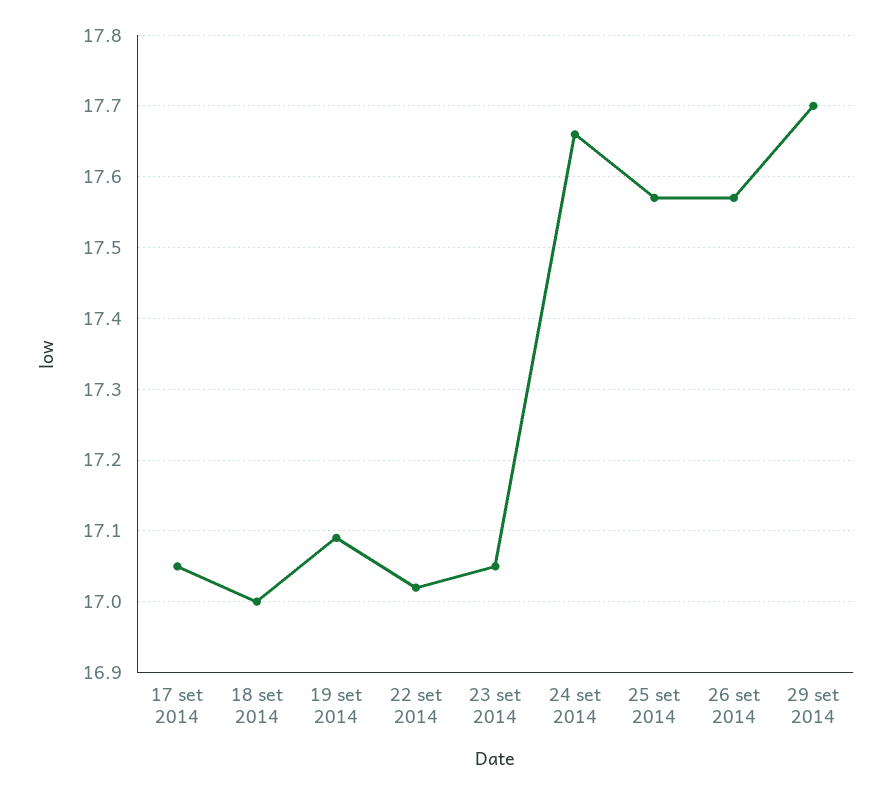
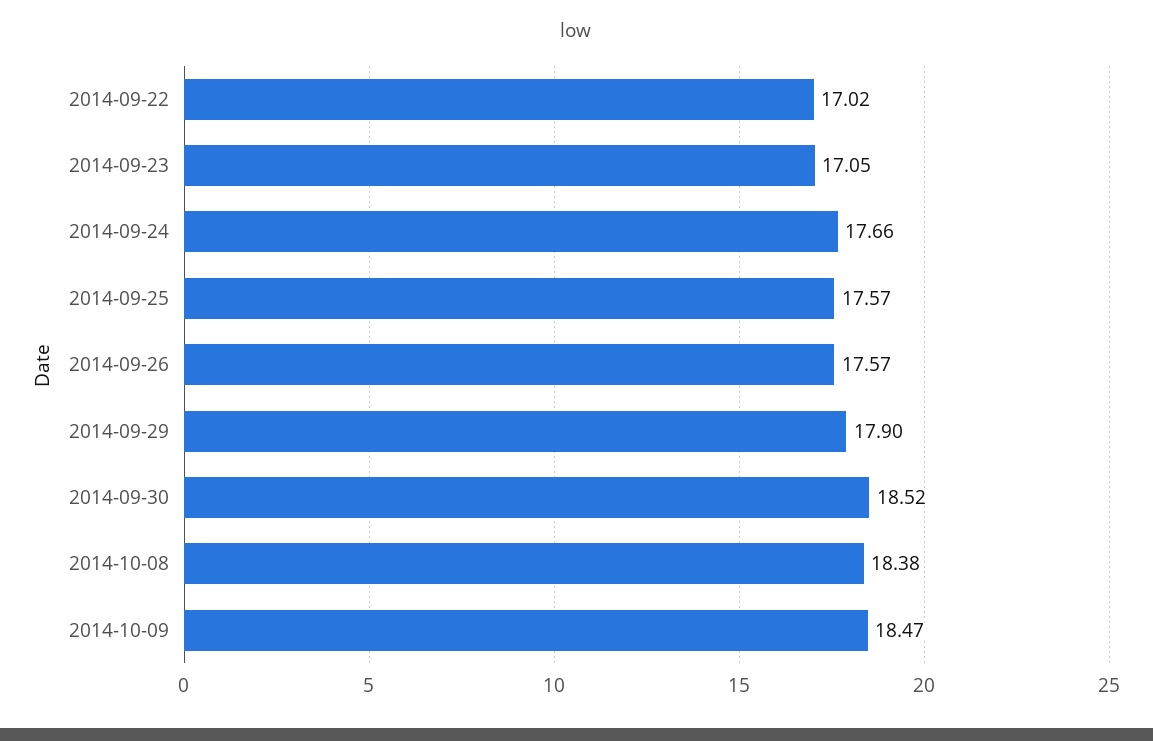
17 set 2014: 17.05 -> none
18 set 2014: 17 -> none
19 set 2014: 17.09 -> none
29 set 2014: 17.7 -> 17.9
2014-09-30: none -> 18.52
2014-10-08: none -> 18.38
2014-10-09: none -> 18.47

